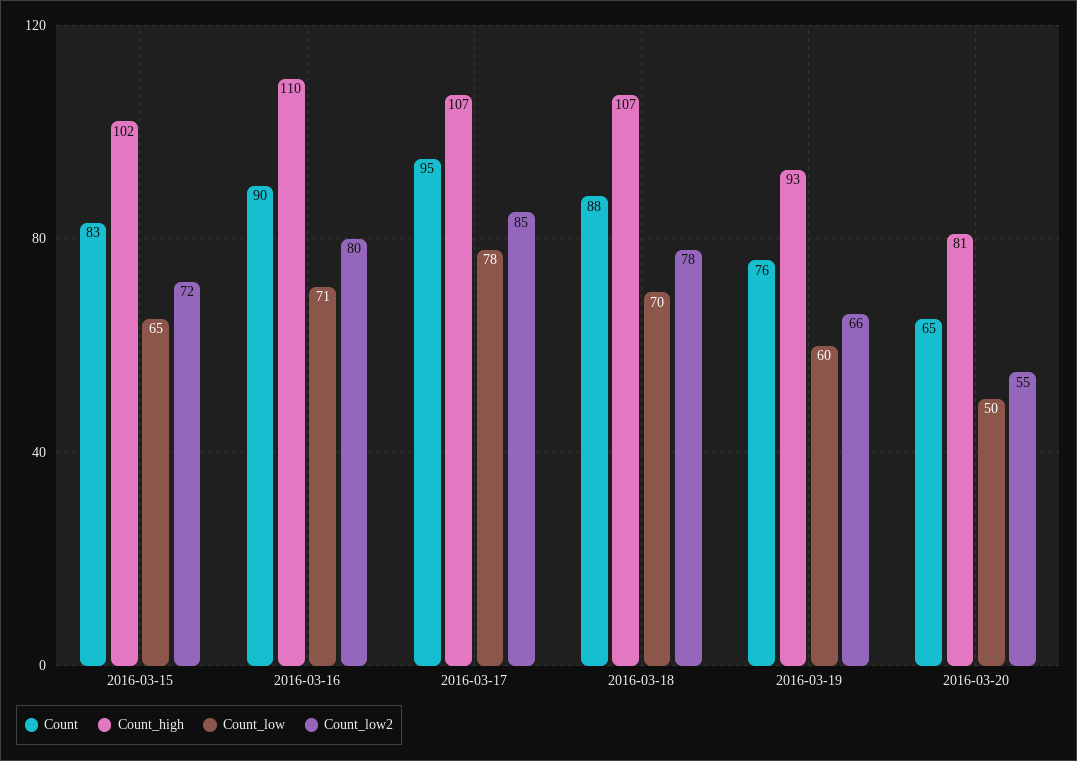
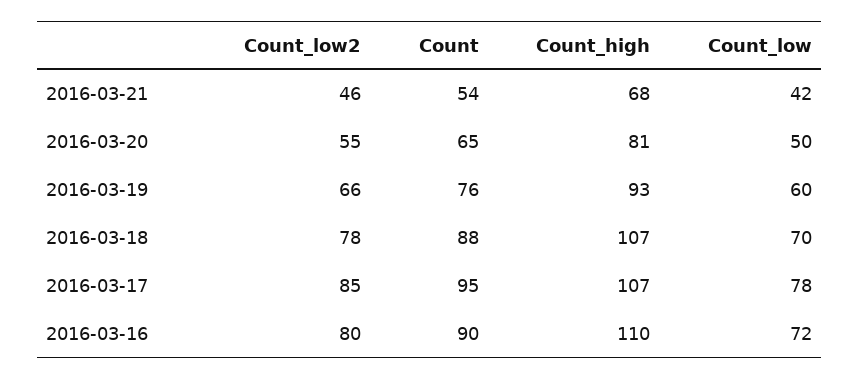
Count, 2016-03-15: 83 -> none
Count_high, 2016-03-15: 102 -> none
Count_low, 2016-03-15: 65 -> none
Count_low2, 2016-03-15: 72 -> none
Count_low, 2016-03-16: 71 -> 72
Count_low2, 2016-03-21: none -> 46
Count, 2016-03-21: none -> 54
Count_high, 2016-03-21: none -> 68
Count_low, 2016-03-21: none -> 42

